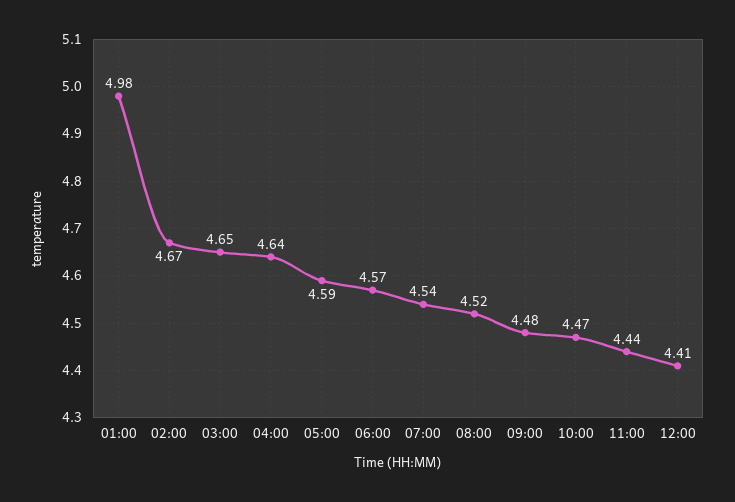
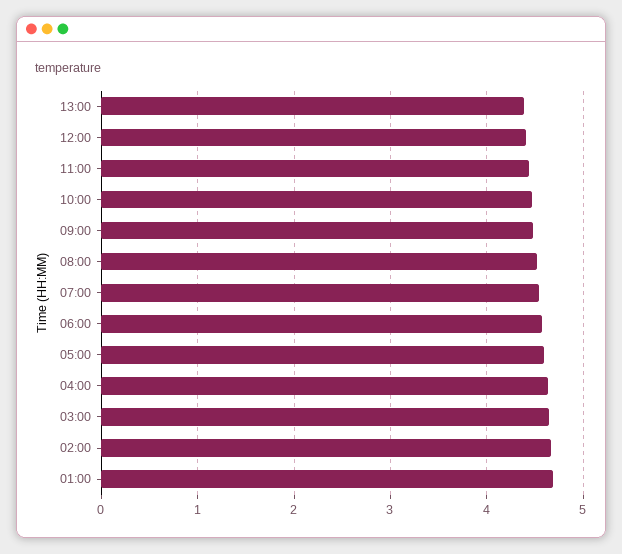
01:00: 4.98 -> 4.7
13:00: none -> 4.4

